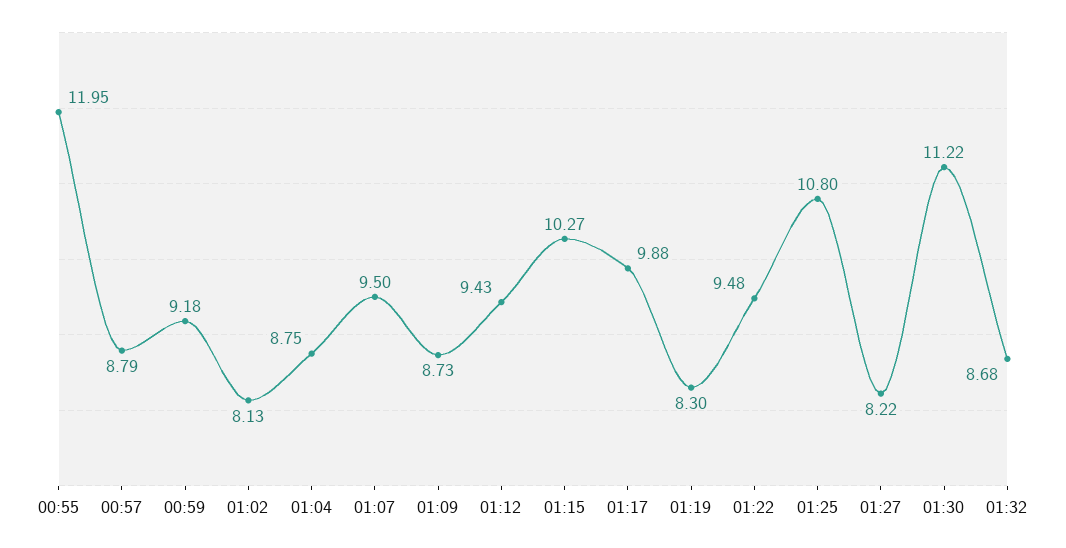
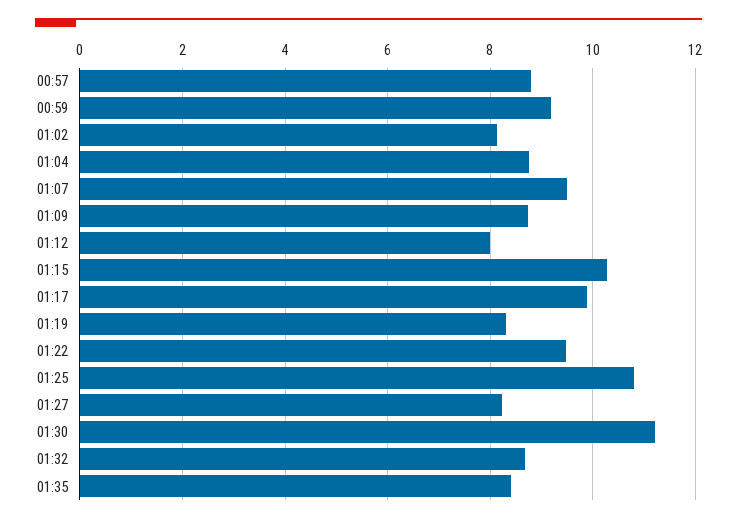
00:55: 11.95 -> none
01:12: 9.43 -> 8
01:35: none -> 8.4

